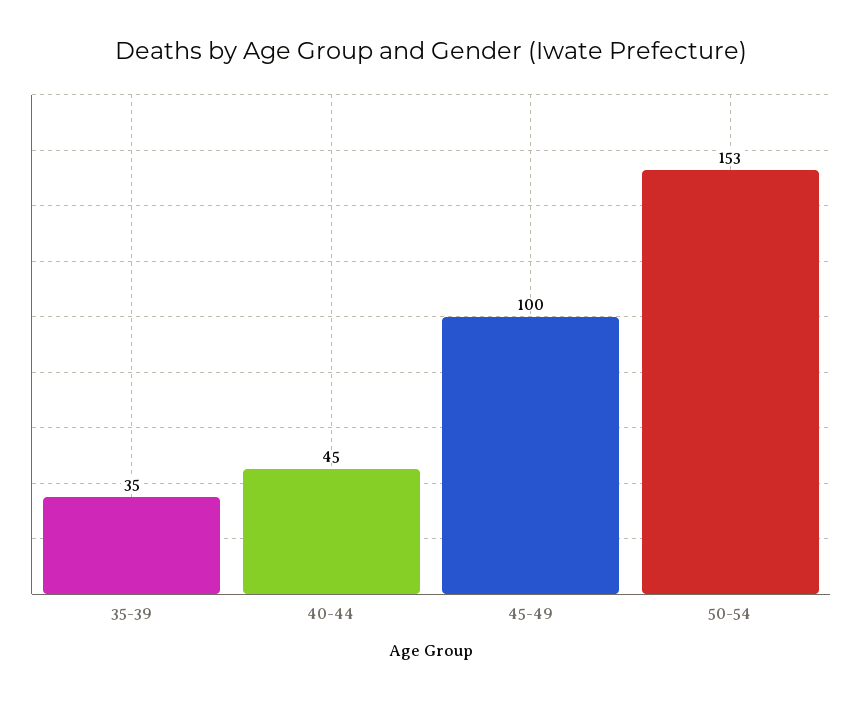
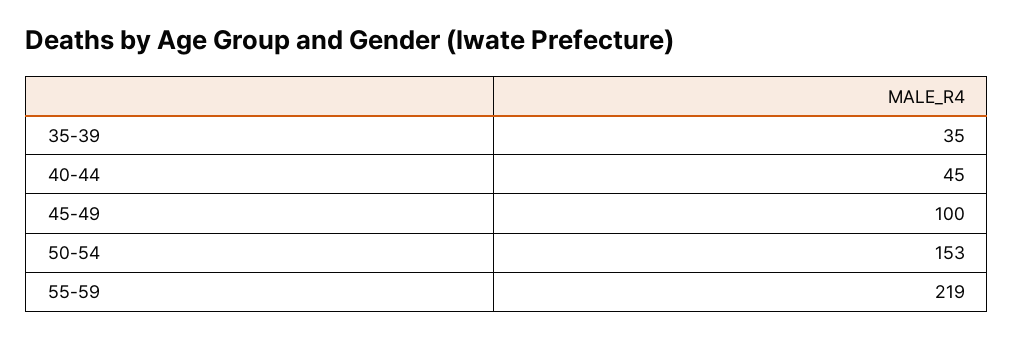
55-59: none -> 219

